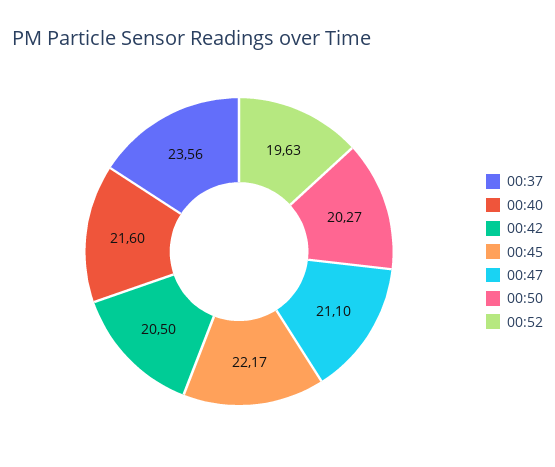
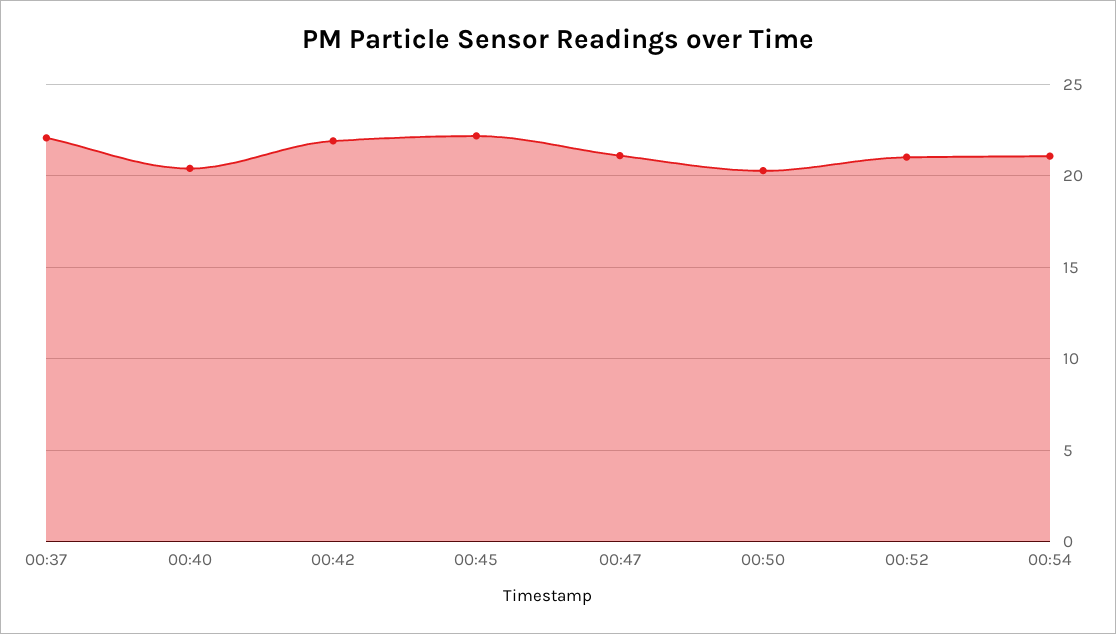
00:37: 23.56 -> 22
00:40: 21.6 -> 20.5
00:42: 20.5 -> 22
00:52: 19.63 -> 21
00:54: none -> 21

